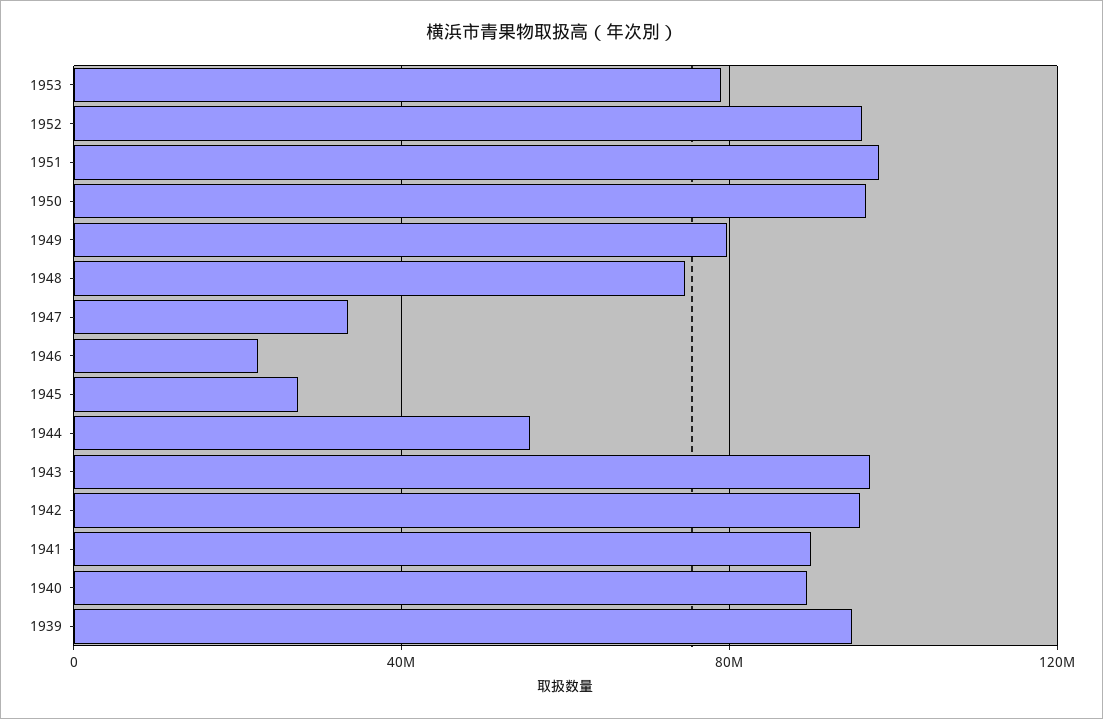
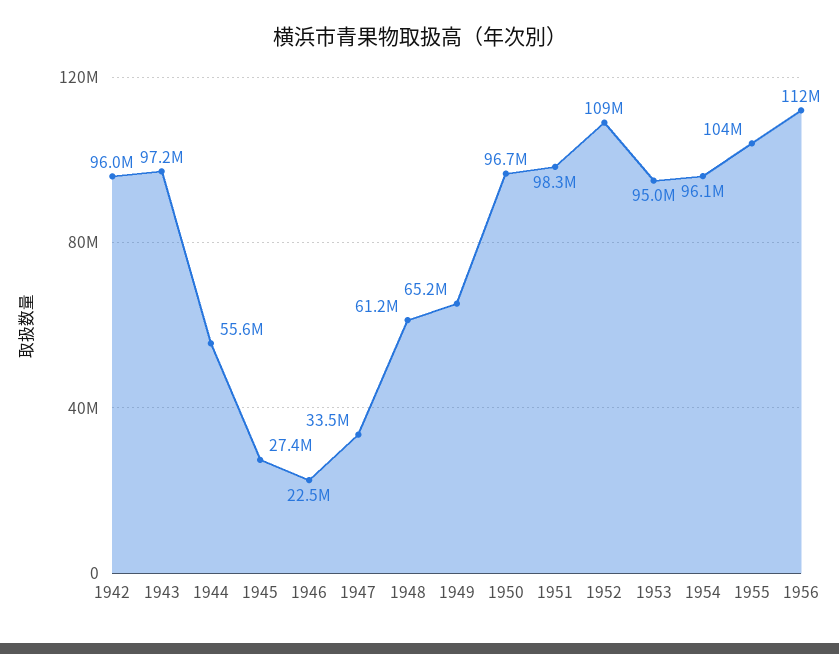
1953: 80000000 -> 95000000
1952: 95000000 -> 109000000
1949: 80000000 -> 65200000
1948: 75000000 -> 61200000
1941: 90000000 -> none
1940: 90000000 -> none
1939: 95000000 -> none
1954: none -> 96100000
1955: none -> 104000000
1956: none -> 112000000

